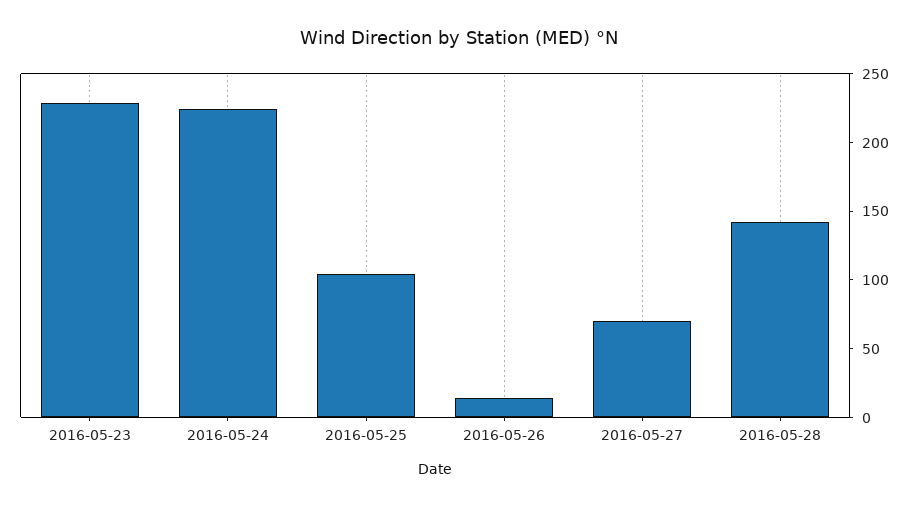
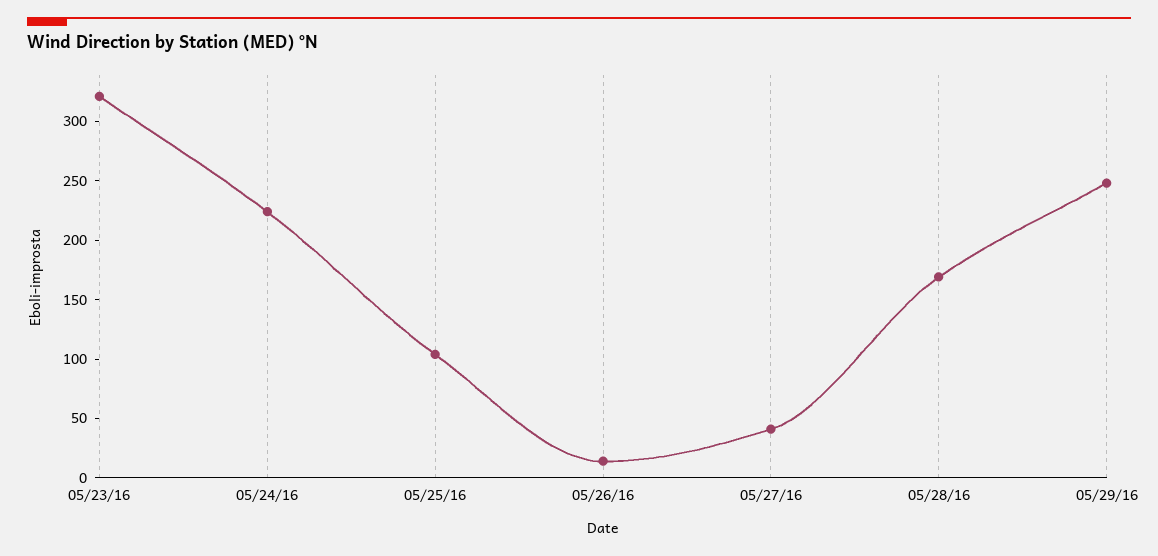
2016-05-23: 230 -> 320
2016-05-27: 70 -> 40
2016-05-28: 140 -> 170
05/29/16: none -> 250

